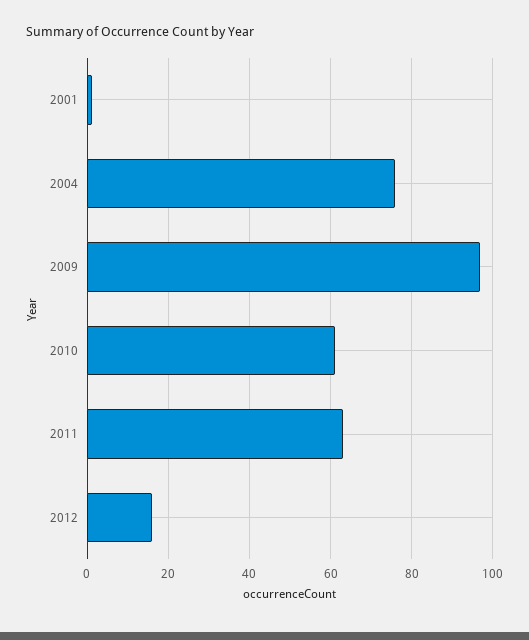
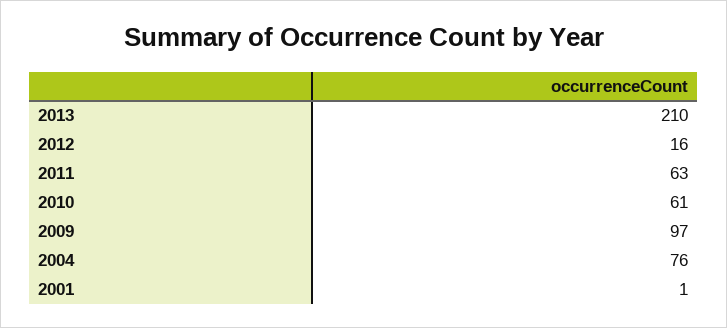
2013: none -> 210

